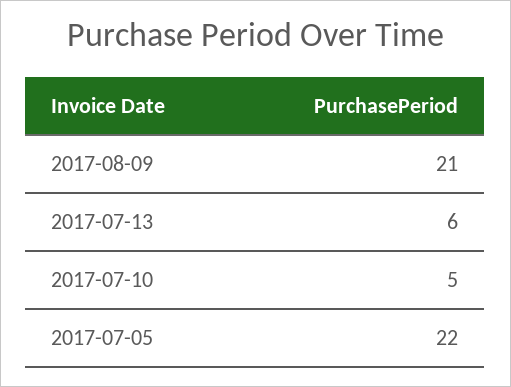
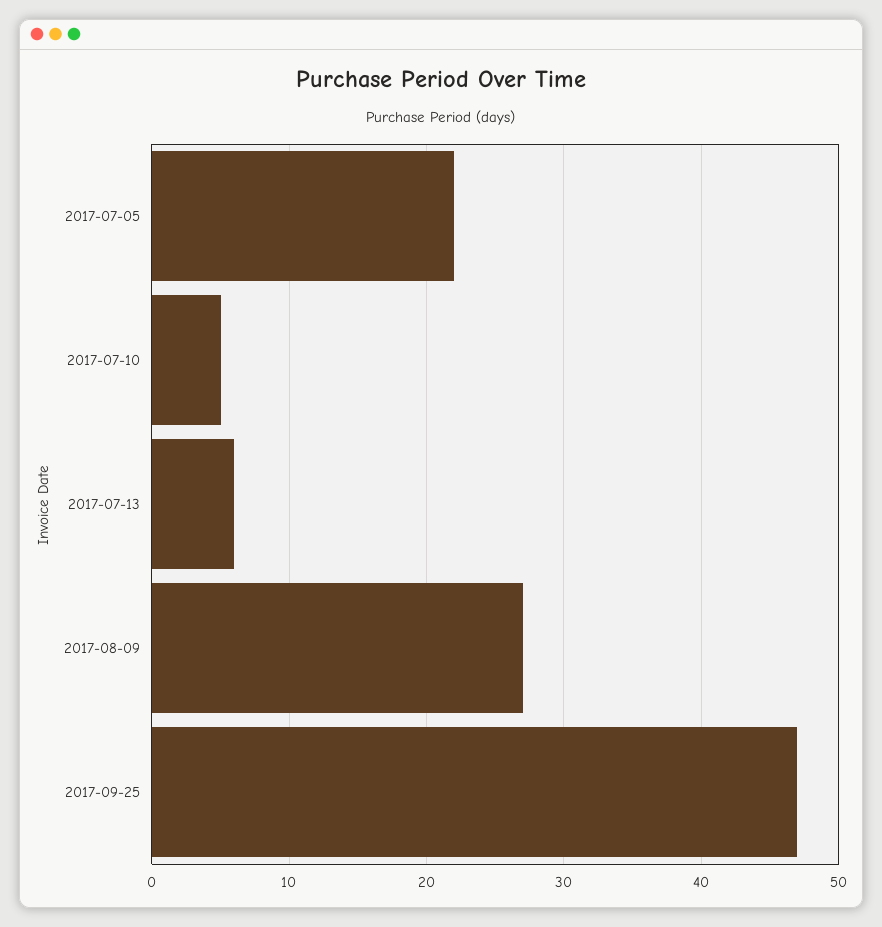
2017-08-09: 21 -> 27
2017-09-25: none -> 47

